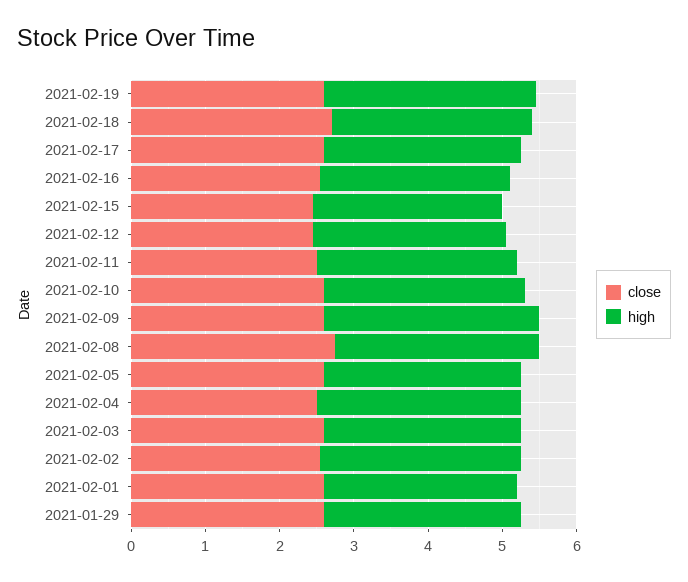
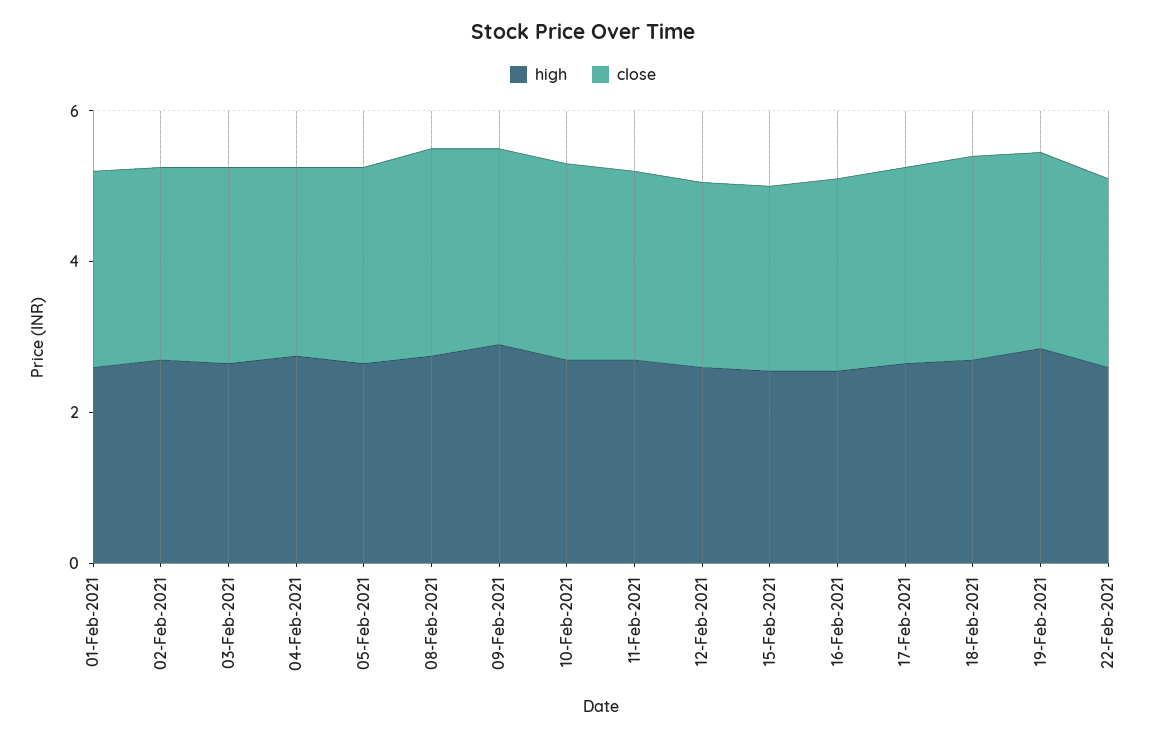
close, 2021-01-29: 2.6 -> none
high, 2021-01-29: 2.6 -> none
high, 22-Feb-2021: none -> 2.5
close, 22-Feb-2021: none -> 2.5

